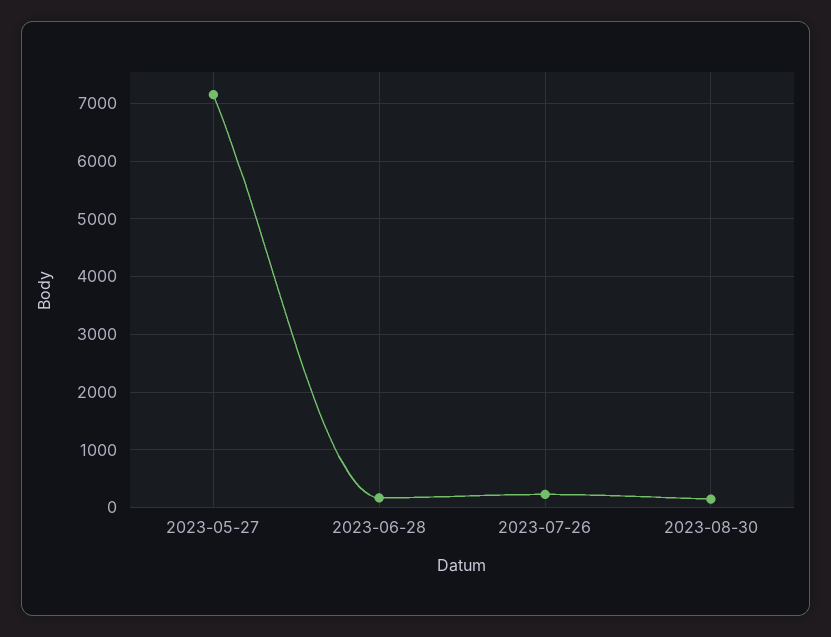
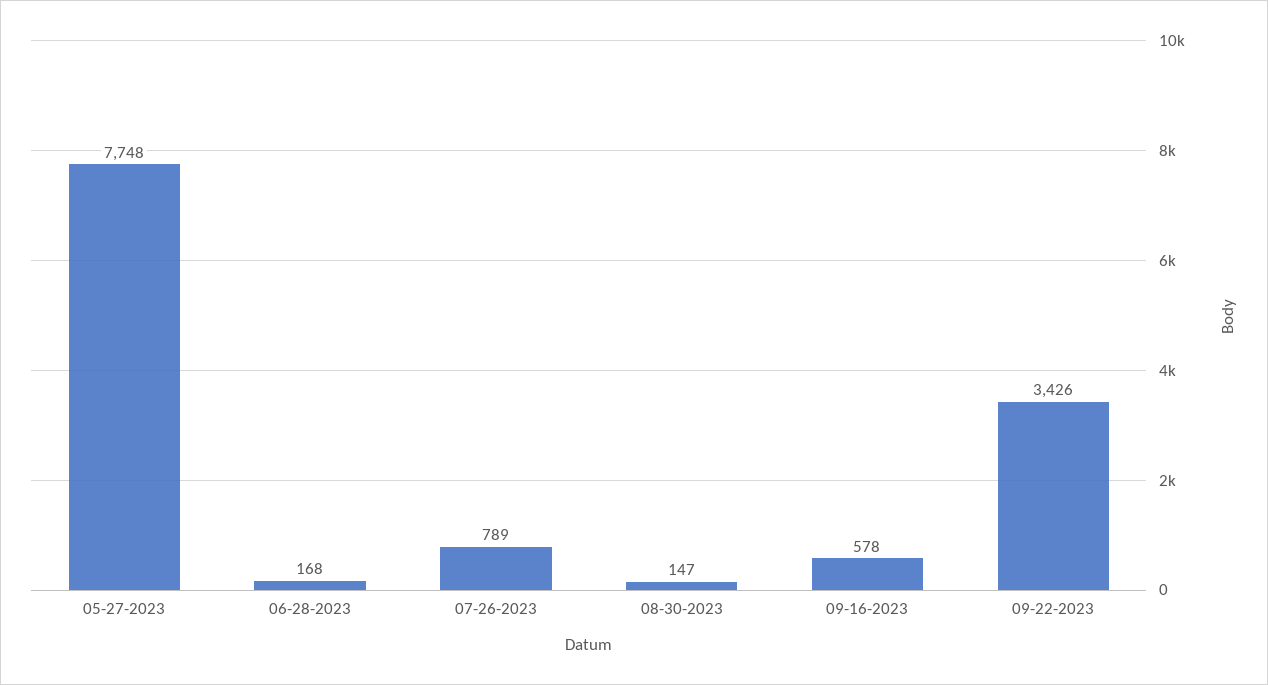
2023-05-27: 7200 -> 7748
2023-07-26: 200 -> 789
09-16-2023: none -> 578
09-22-2023: none -> 3426

